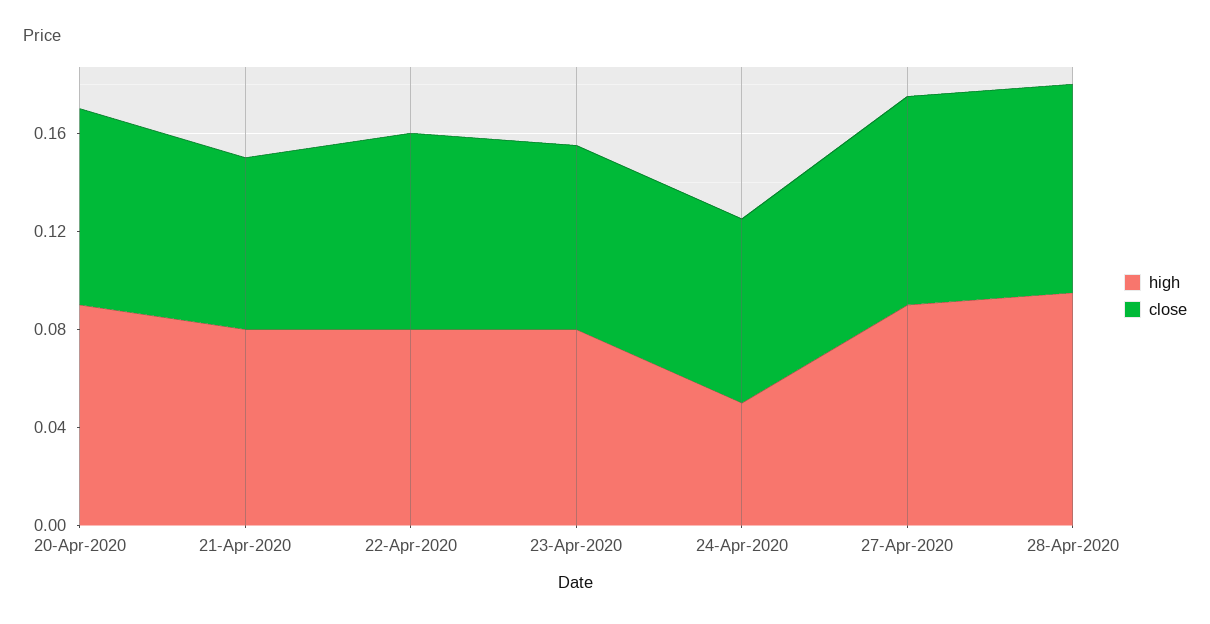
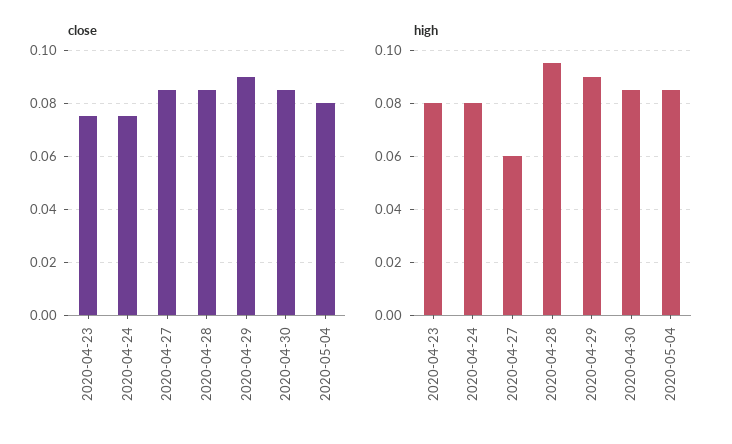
high, 20-Apr-2020: 0.09 -> none
close, 20-Apr-2020: 0.08 -> none
high, 21-Apr-2020: 0.08 -> none
close, 21-Apr-2020: 0.07 -> none
high, 22-Apr-2020: 0.08 -> none
close, 22-Apr-2020: 0.08 -> none
high, 24-Apr-2020: 0.05 -> 0.08
high, 27-Apr-2020: 0.09 -> 0.06
close, 2020-04-29: none -> 0.09
close, 2020-04-30: none -> 0.085
close, 2020-05-04: none -> 0.08
high, 2020-04-29: none -> 0.09
high, 2020-04-30: none -> 0.085
high, 2020-05-04: none -> 0.085

